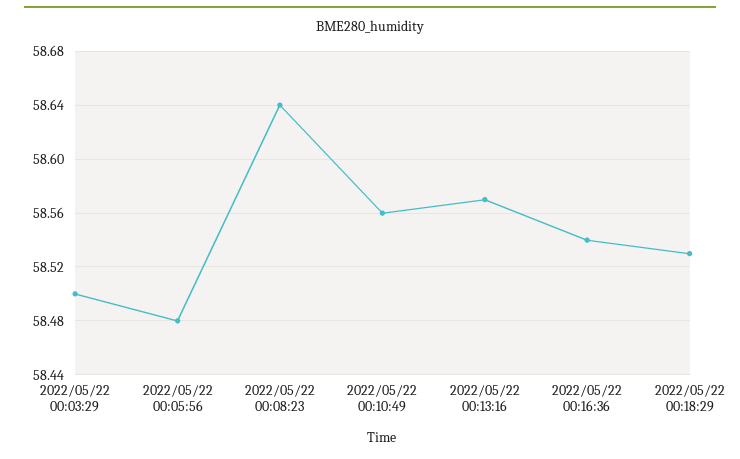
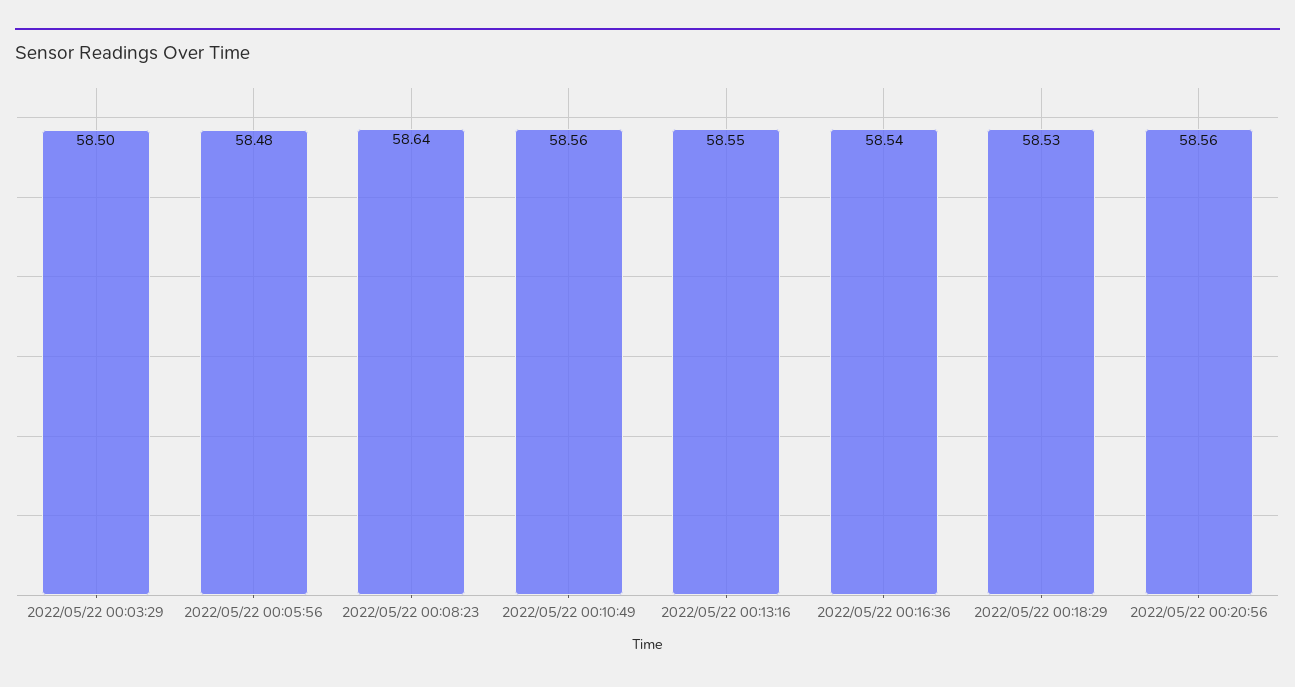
2022/05/22 00:13:16: 58.57 -> 58.55
2022/05/22 00:20:56: none -> 58.56

